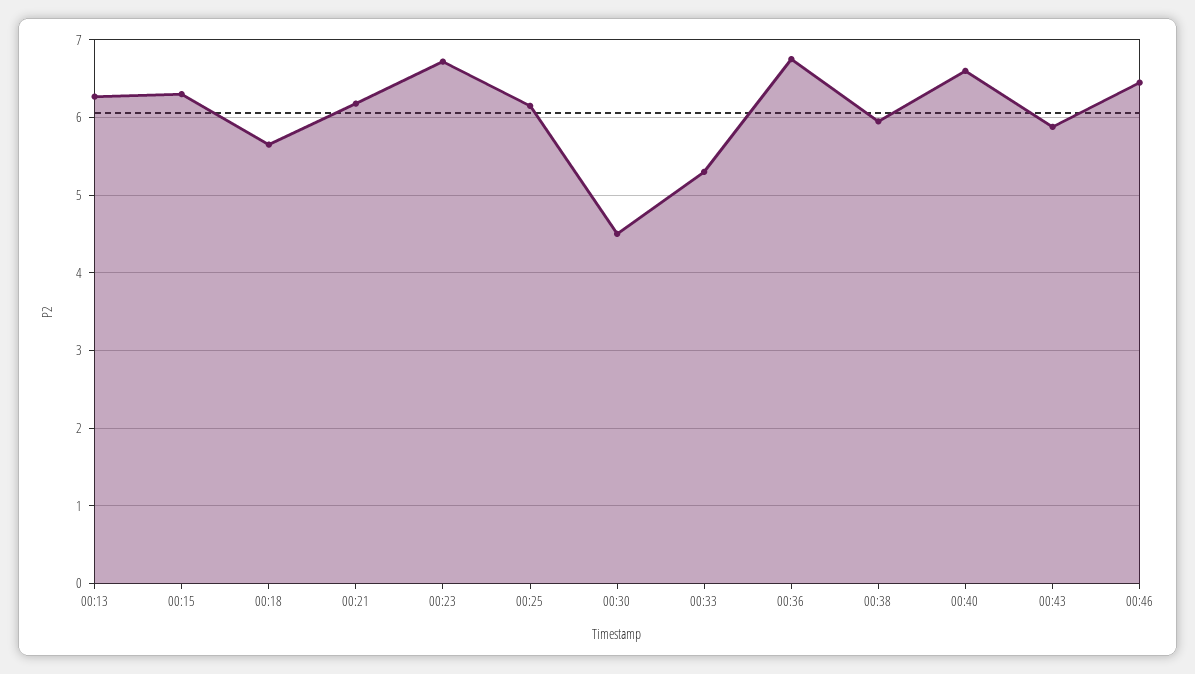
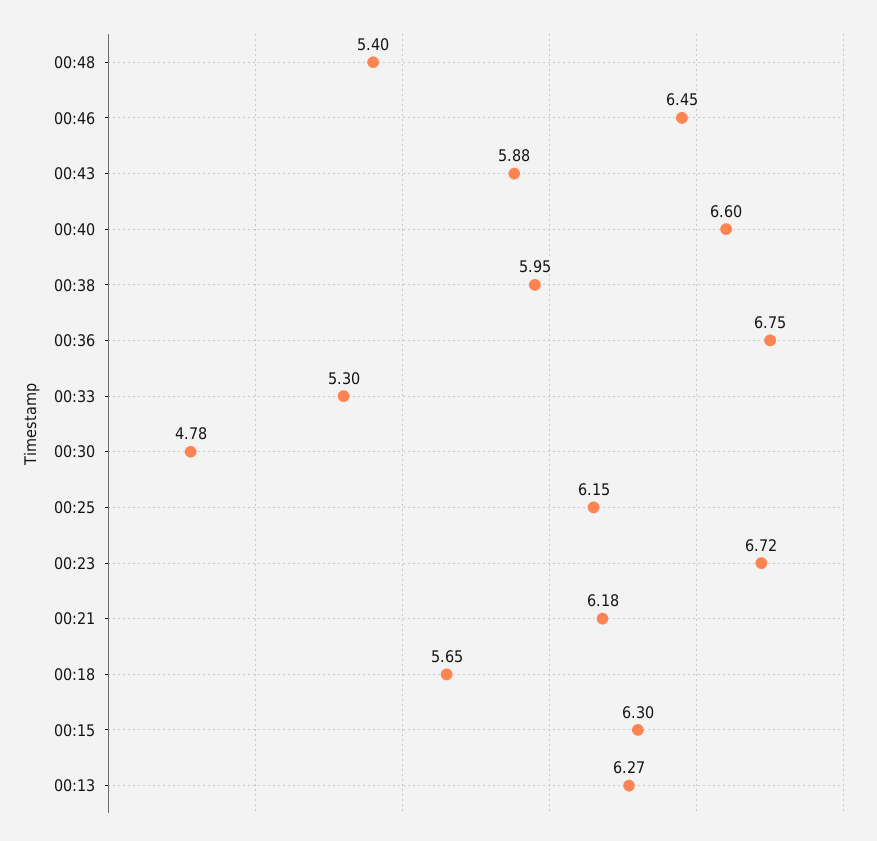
00:30: 4.5 -> 4.78
00:48: none -> 5.4

